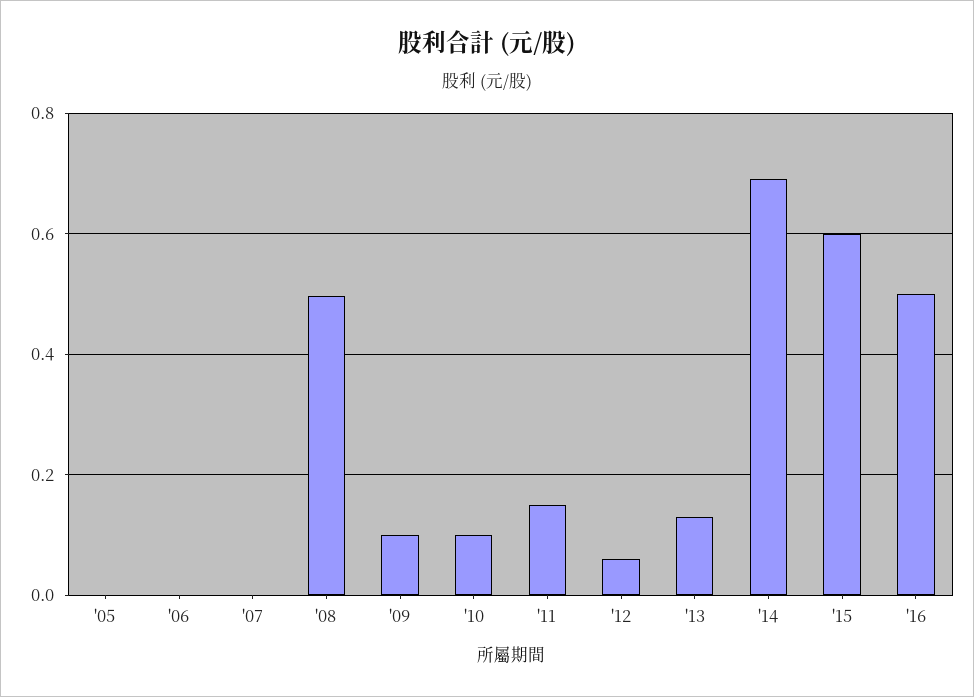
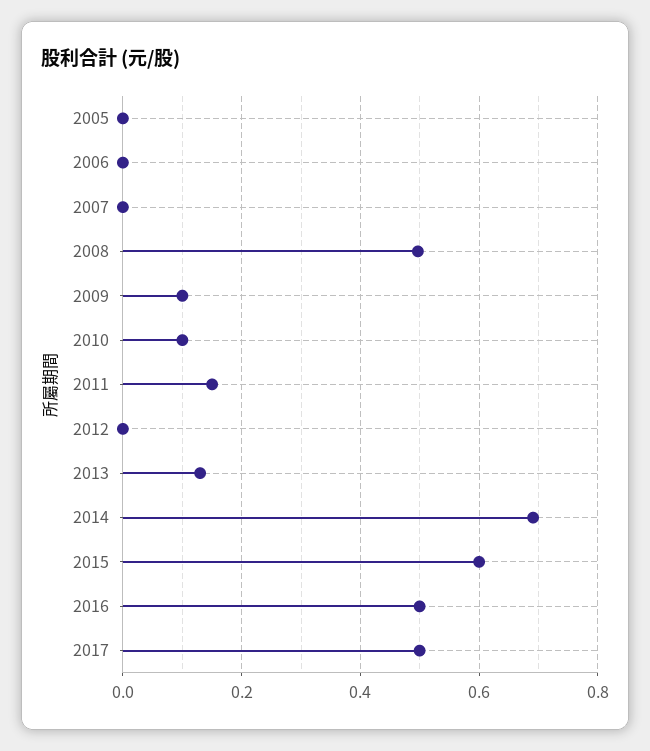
'12: 0.06 -> 0
2017: none -> 0.5

